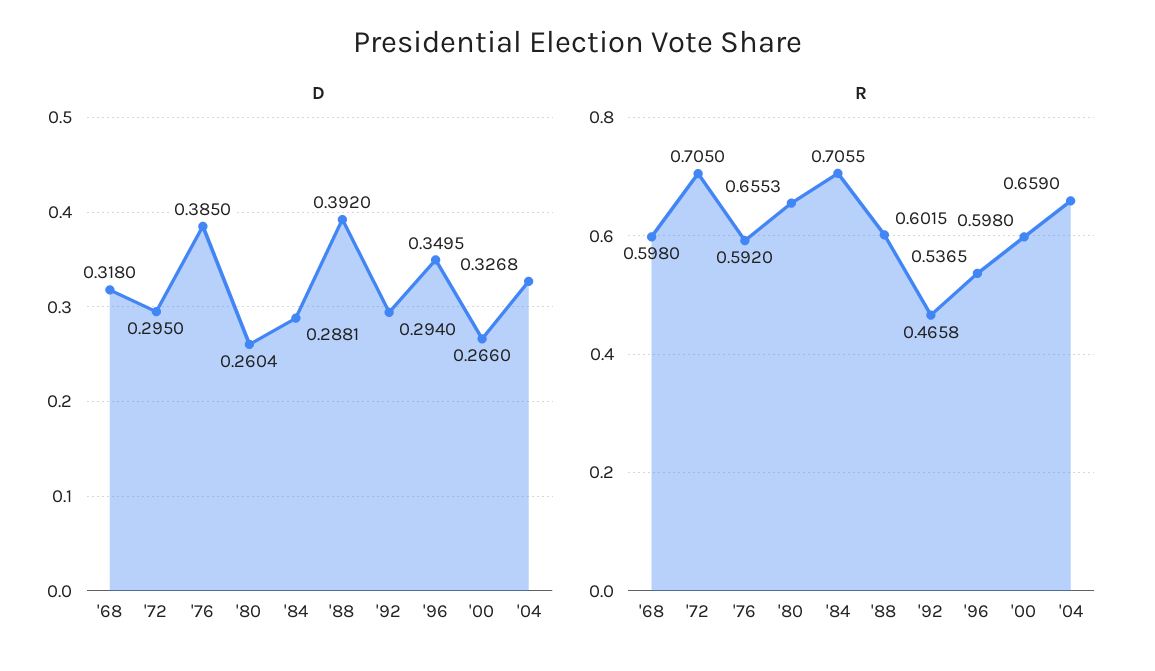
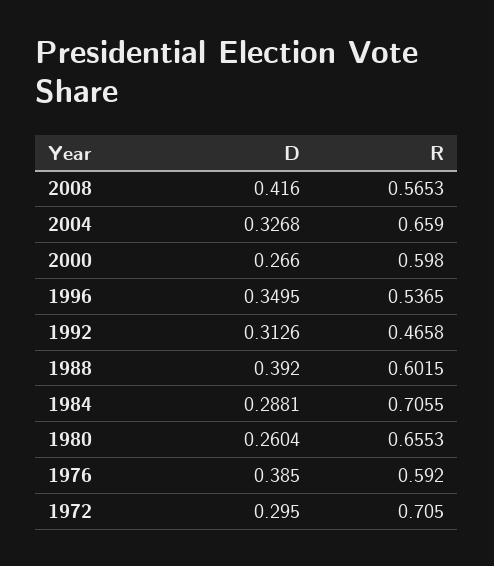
D, '68: 0.318 -> none
D, '92: 0.294 -> 0.3126
R, '68: 0.598 -> none
D, 2008: none -> 0.416
R, 2008: none -> 0.5653

